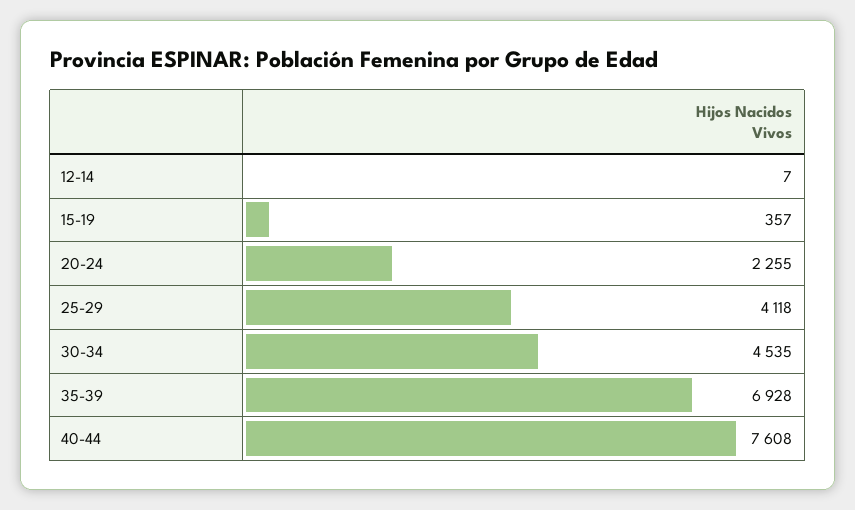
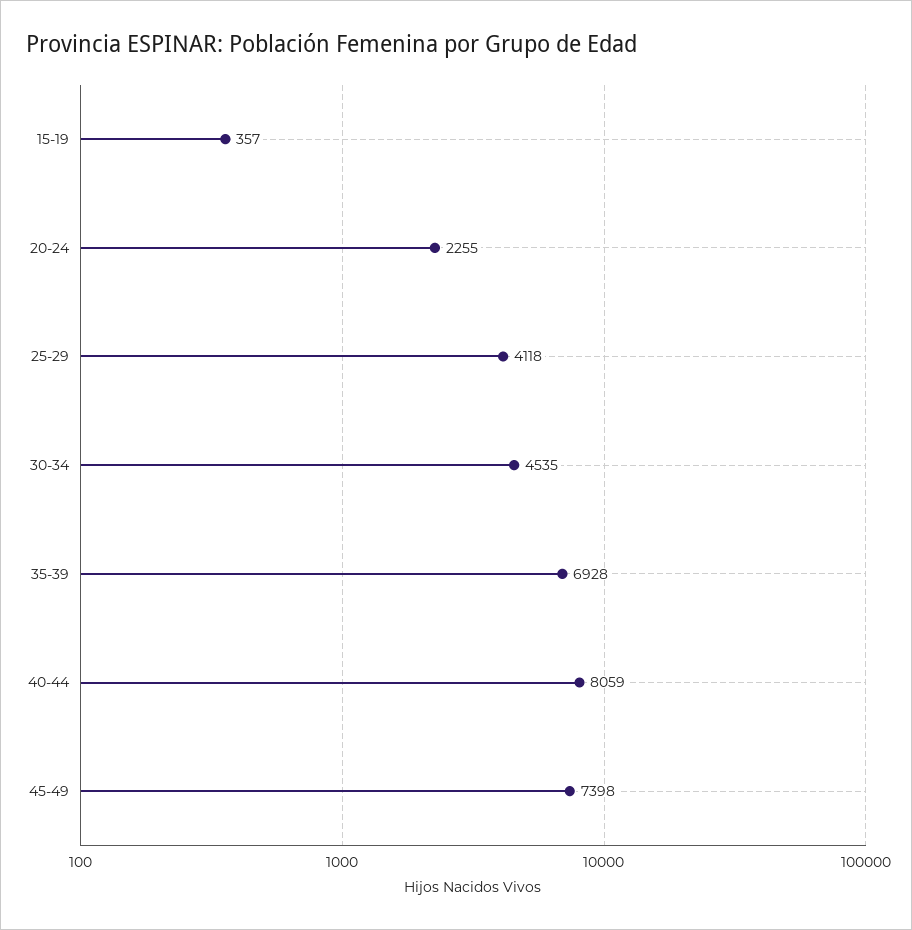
12-14: 7 -> none
40-44: 7608 -> 8059
45-49: none -> 7398

